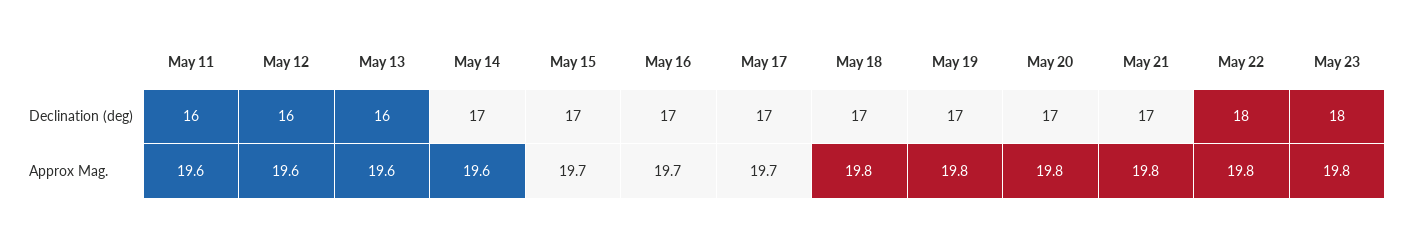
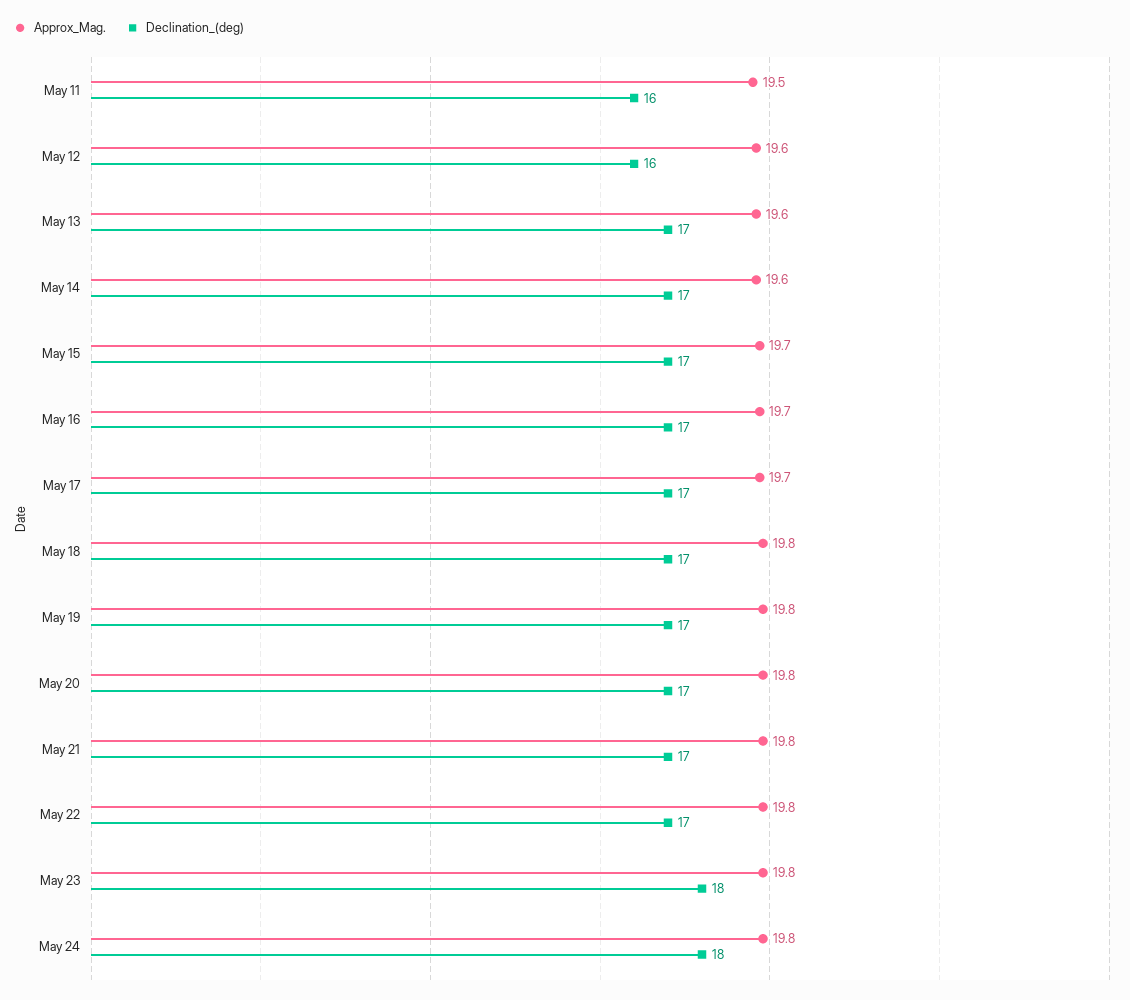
Declination (deg), May 13: 16 -> 17
Declination (deg), May 22: 18 -> 17
Approx Mag., May 11: 19.6 -> 19.5
Approx Mag., May 24: none -> 19.8
Declination (deg), May 24: none -> 18

